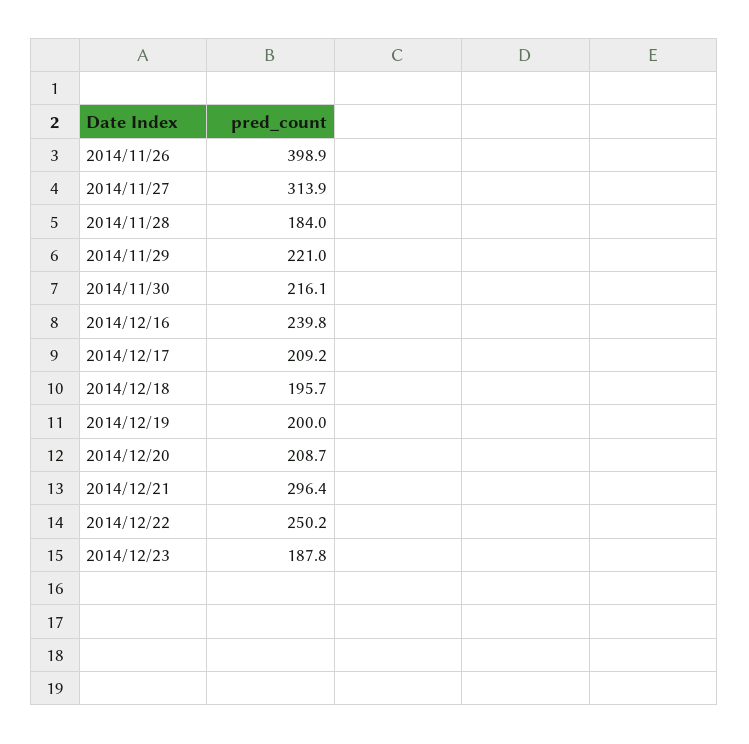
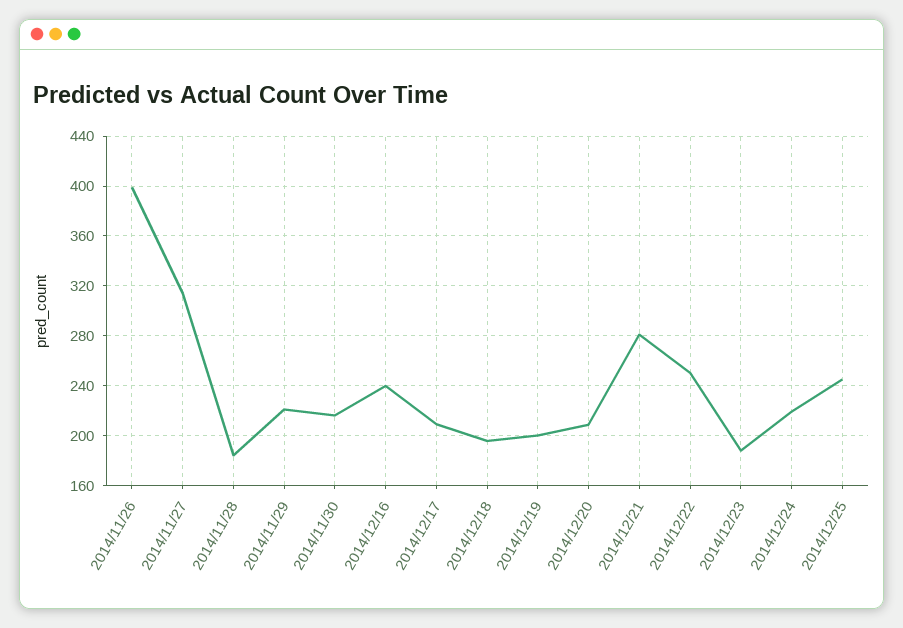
2014/12/21: 296.4 -> 280
2014/12/24: none -> 220
2014/12/25: none -> 245

